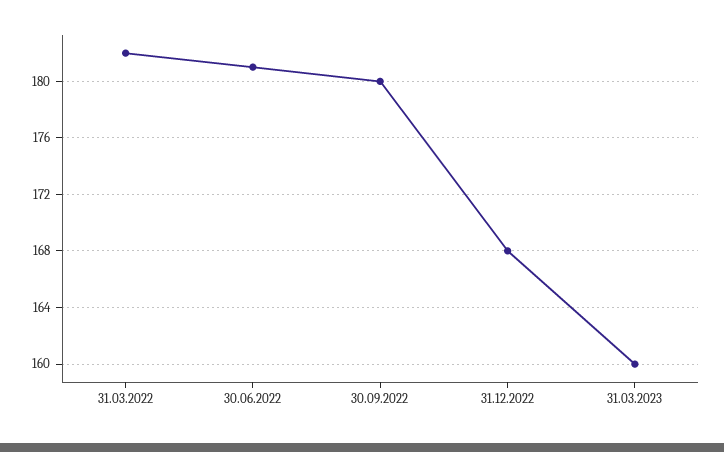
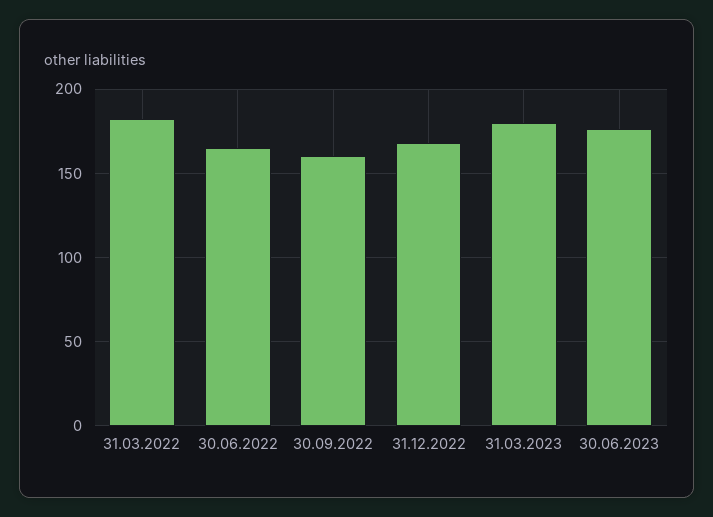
30.06.2022: 181 -> 165
30.09.2022: 180 -> 160
31.03.2023: 160 -> 180
30.06.2023: none -> 175

